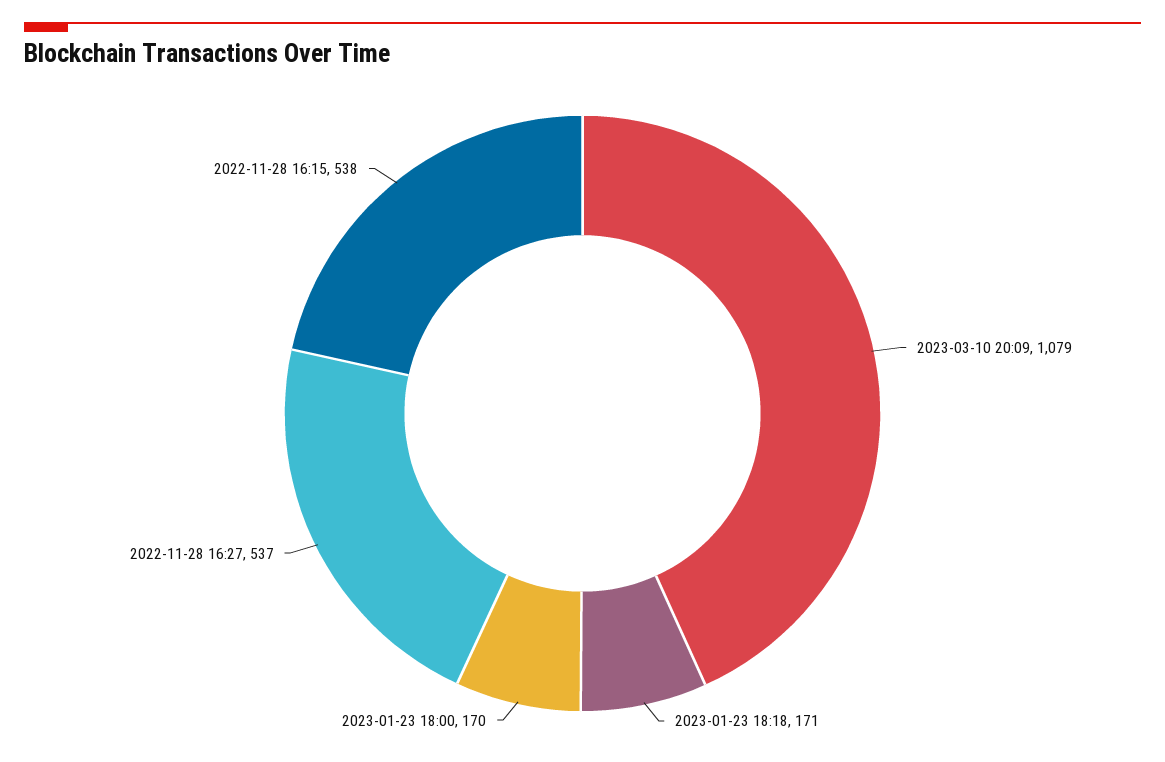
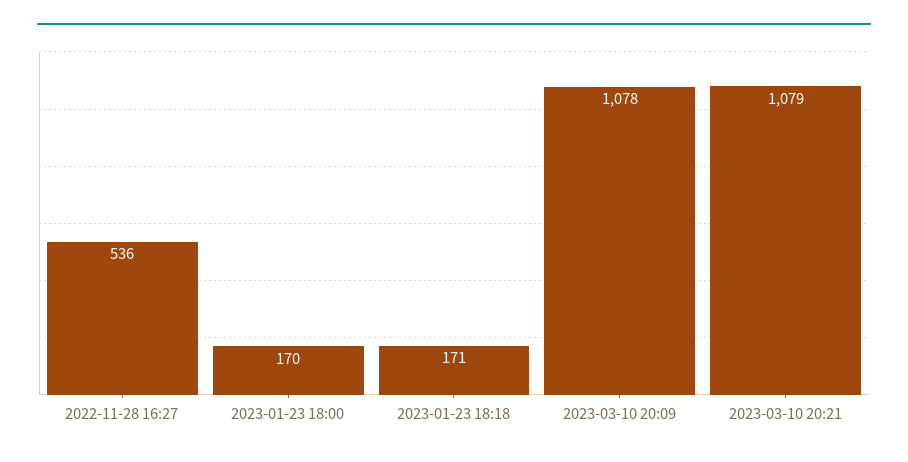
2023-03-10 20:09: 1079 -> 1078
2022-11-28 16:27: 537 -> 536
2022-11-28 16:15: 538 -> none
2023-03-10 20:21: none -> 1079

